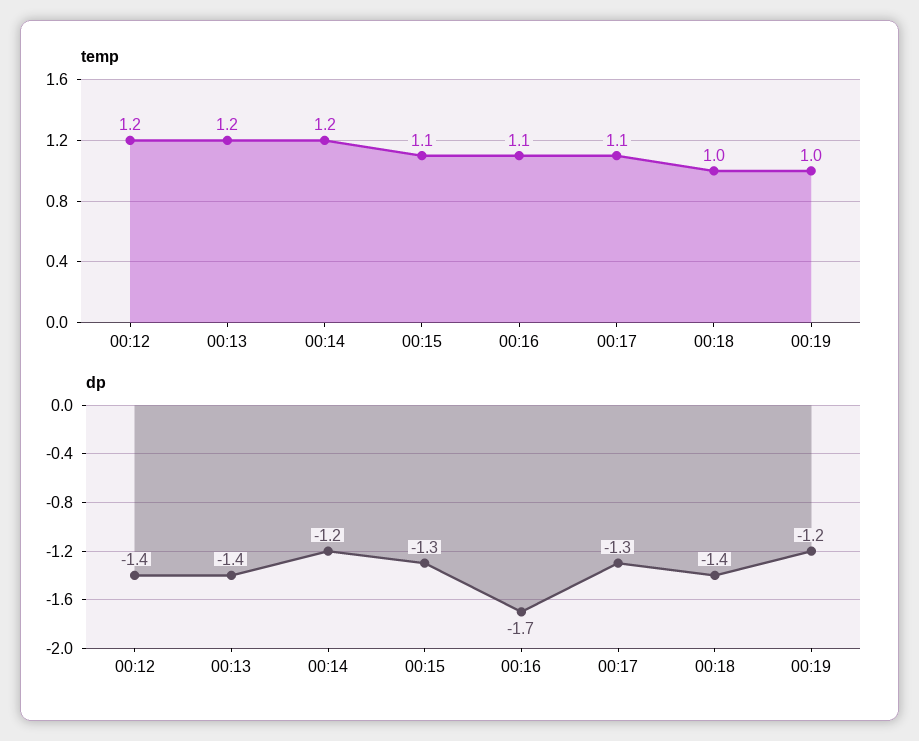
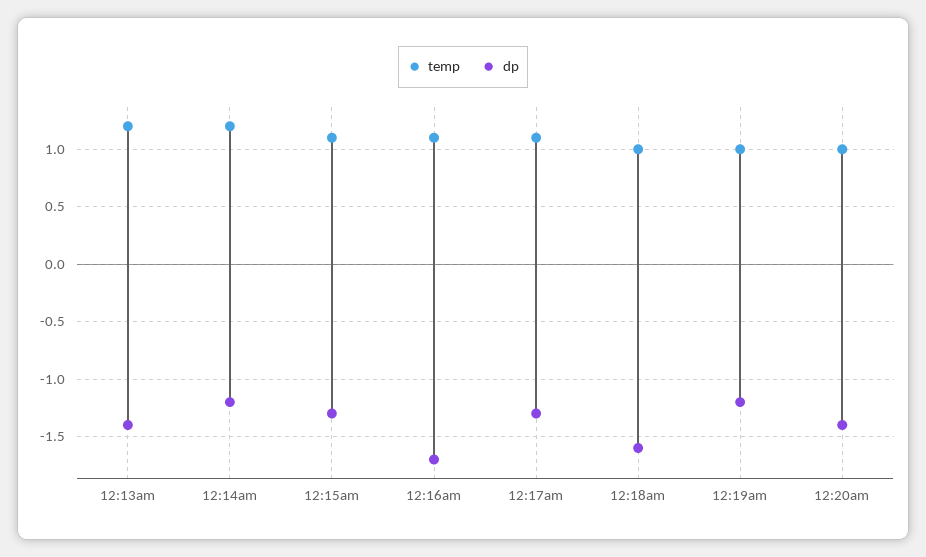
temp, 00:12: 1.2 -> none
dp, 00:12: -1.4 -> none
dp, 00:18: -1.4 -> -1.6
temp, 12:20am: none -> 1
dp, 12:20am: none -> -1.4

